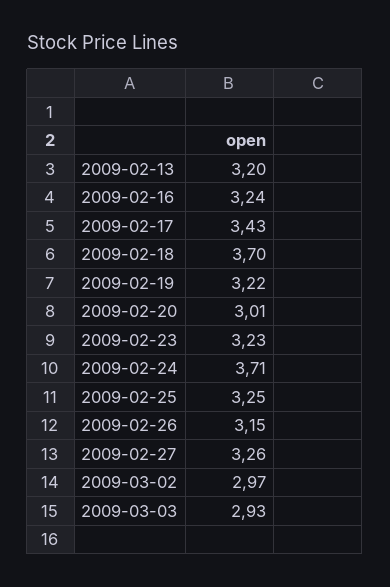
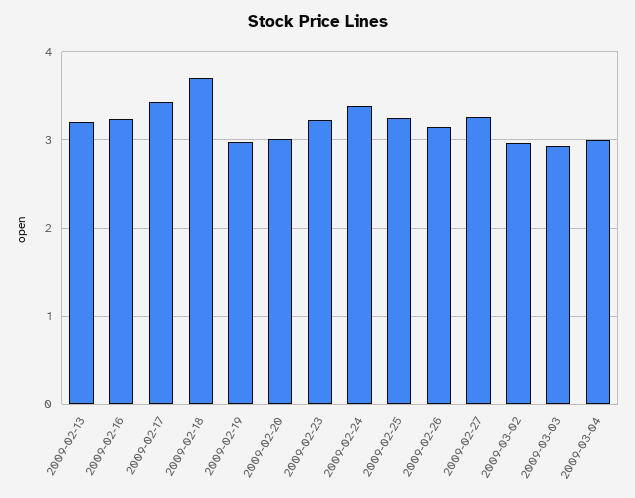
2009-02-19: 3.22 -> 3
2009-02-24: 3.71 -> 3.4
2009-03-04: none -> 3

